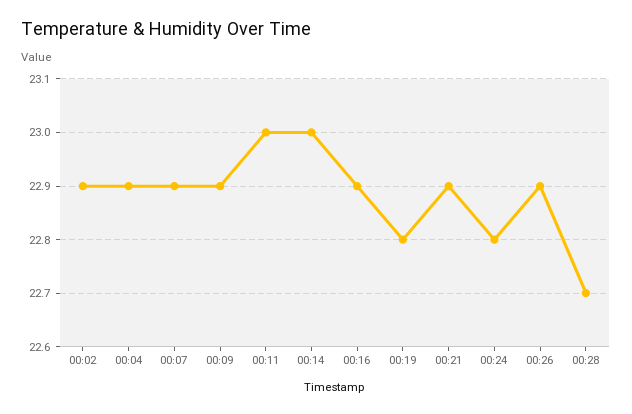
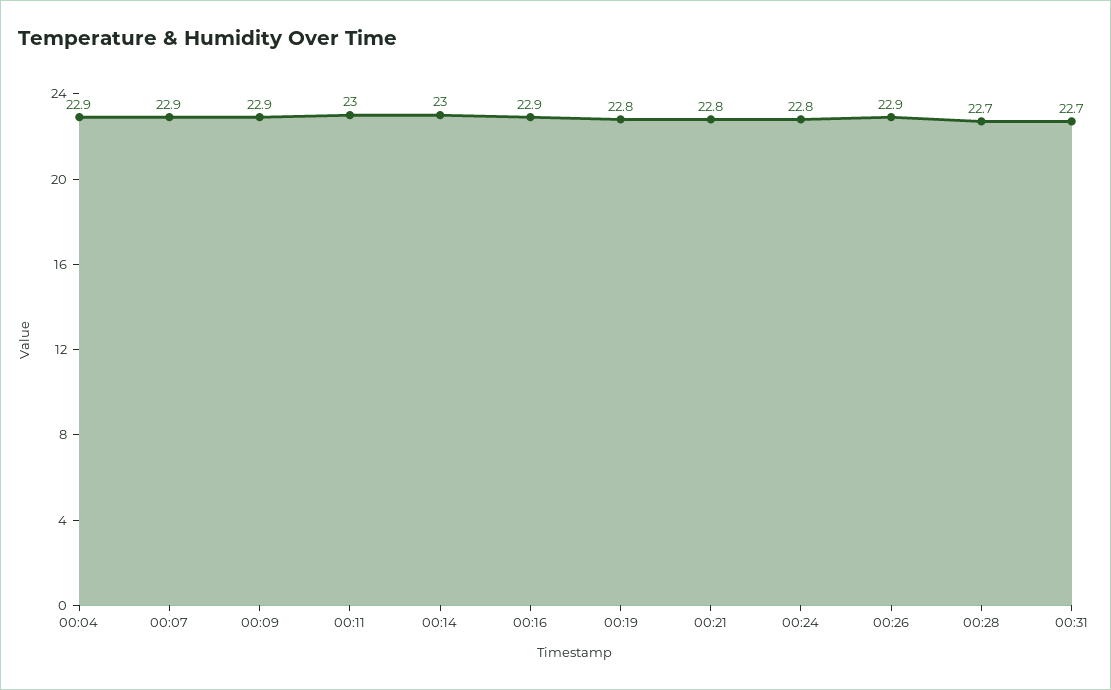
00:02: 22.9 -> none
00:21: 22.9 -> 22.8
00:31: none -> 22.7

